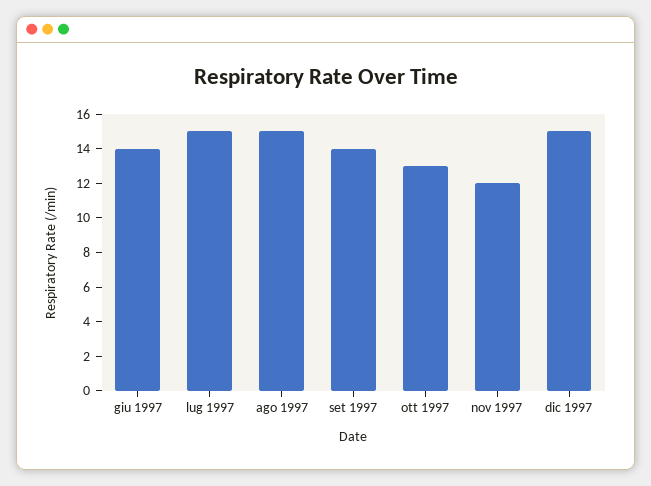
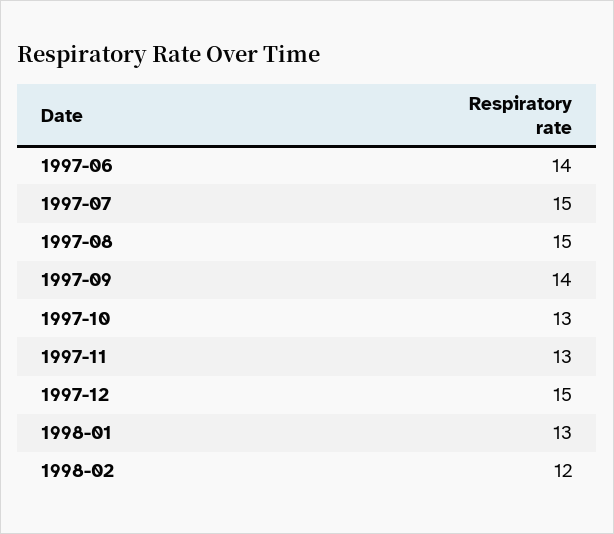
nov 1997: 12 -> 13
1998-01: none -> 13
1998-02: none -> 12

